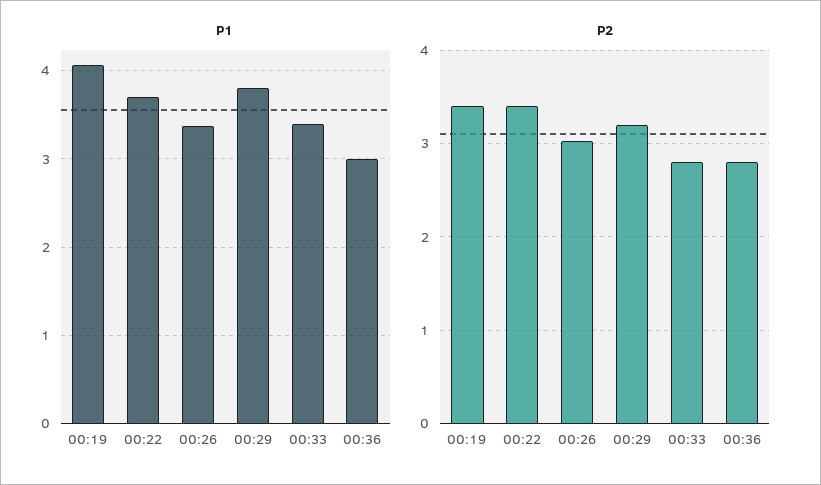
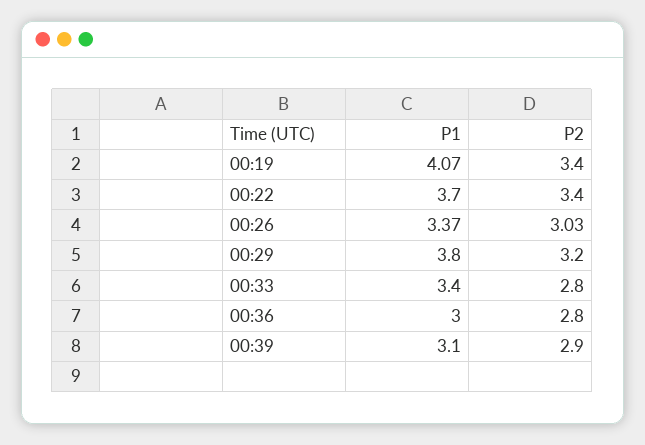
P1, 00:39: none -> 3.1
P2, 00:39: none -> 2.9

